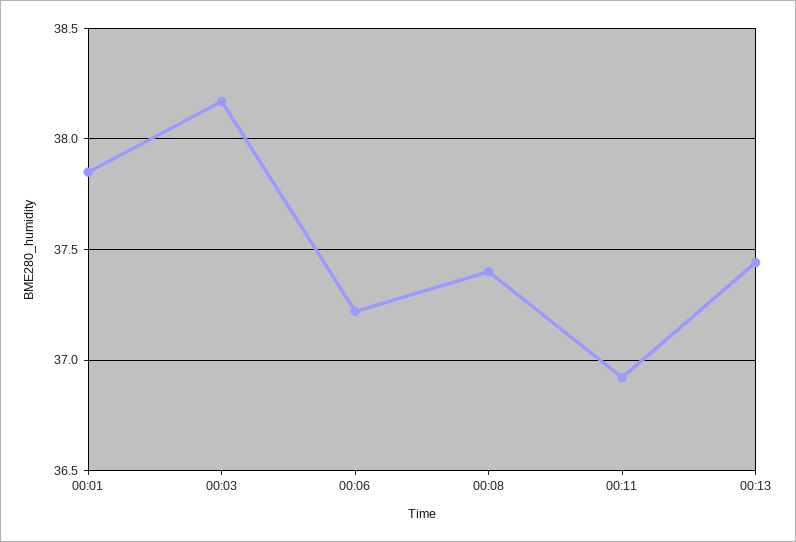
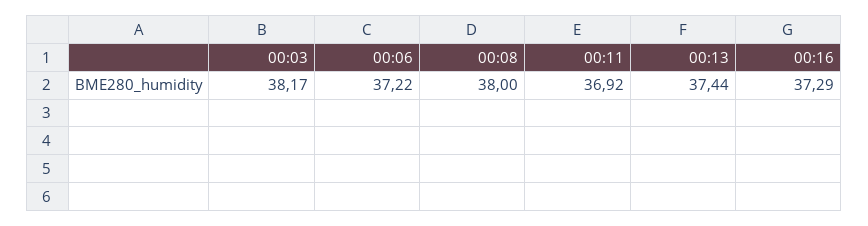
00:01: 37.85 -> none
00:08: 37.4 -> 38
00:16: none -> 37.29

